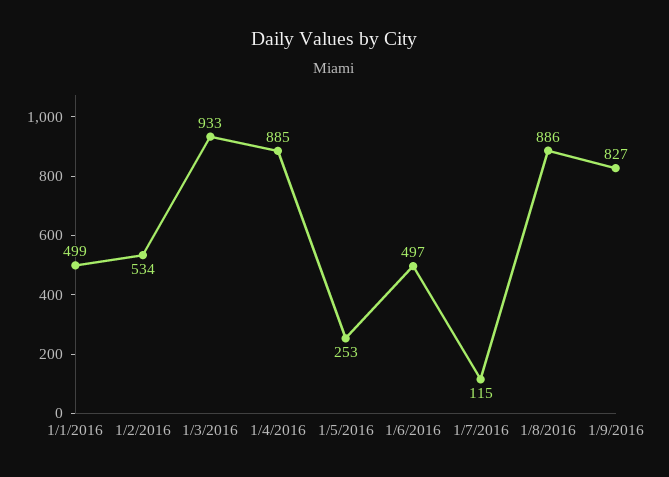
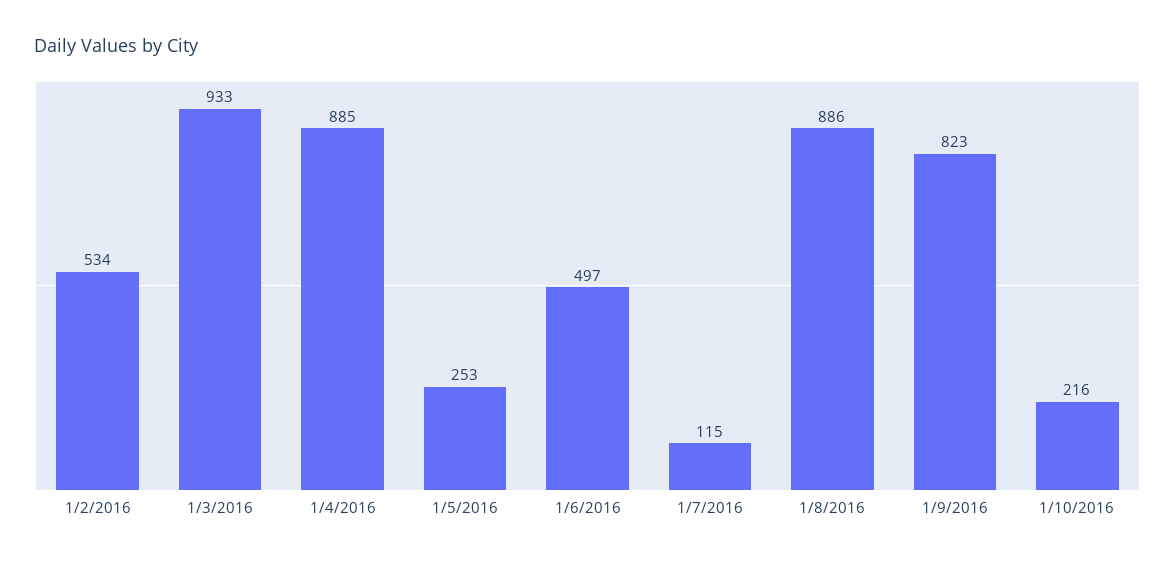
1/1/2016: 499 -> none
1/9/2016: 827 -> 823
1/10/2016: none -> 216

